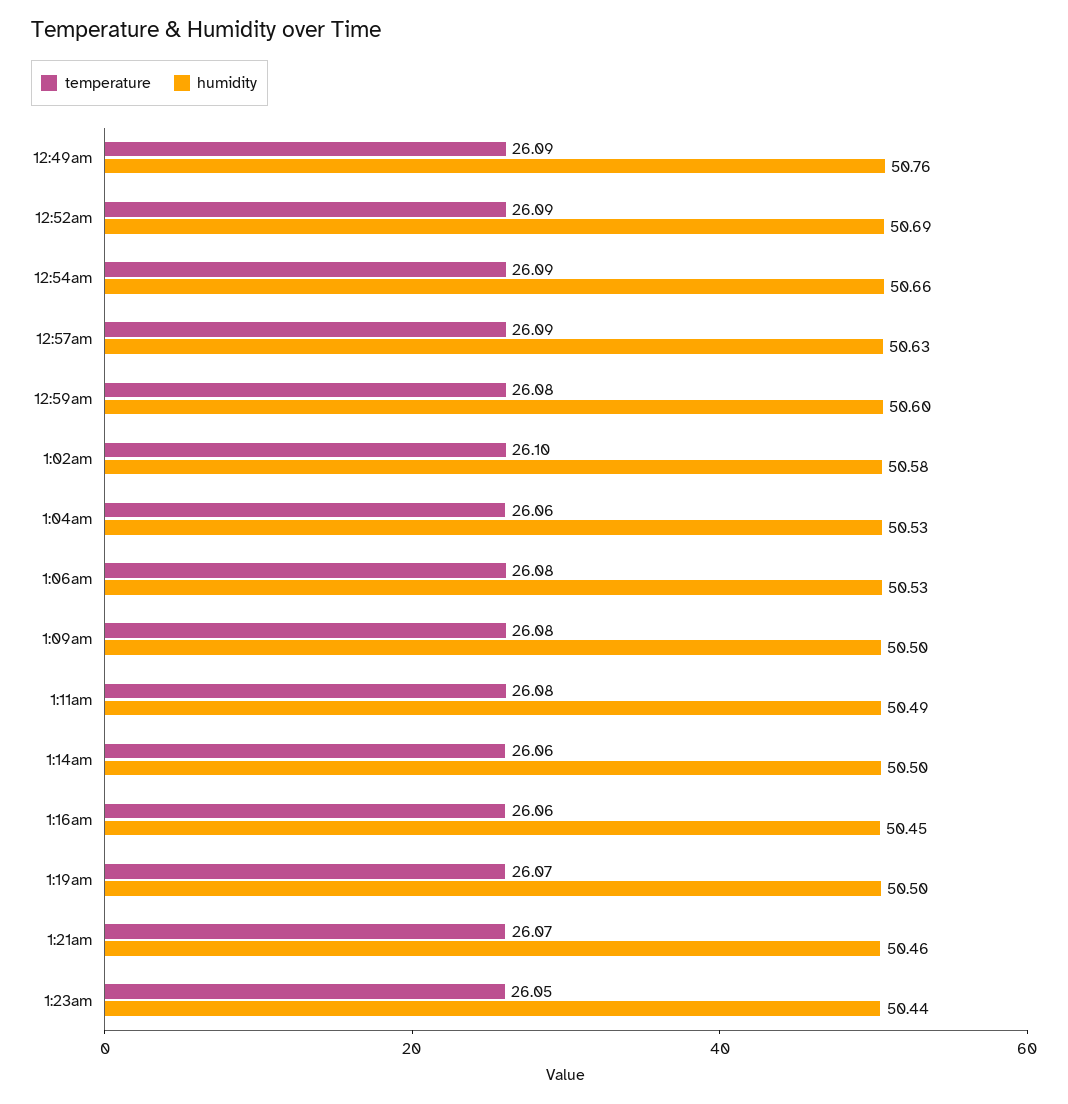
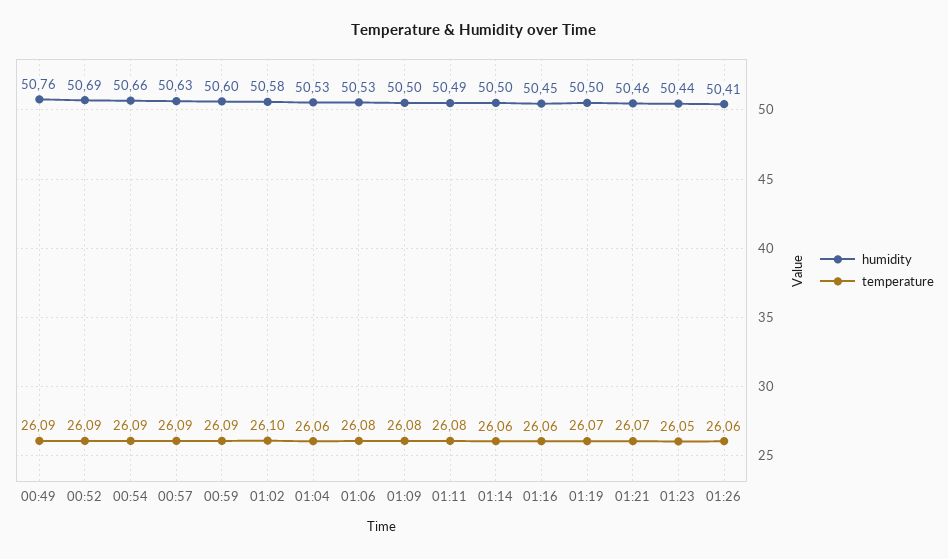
temperature, 12:59am: 26.08 -> 26.09
humidity, 01:26: none -> 50.41
temperature, 01:26: none -> 26.06

